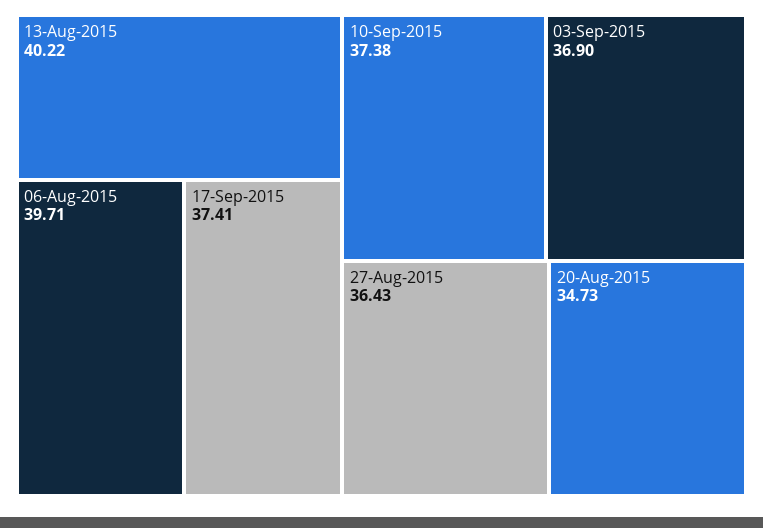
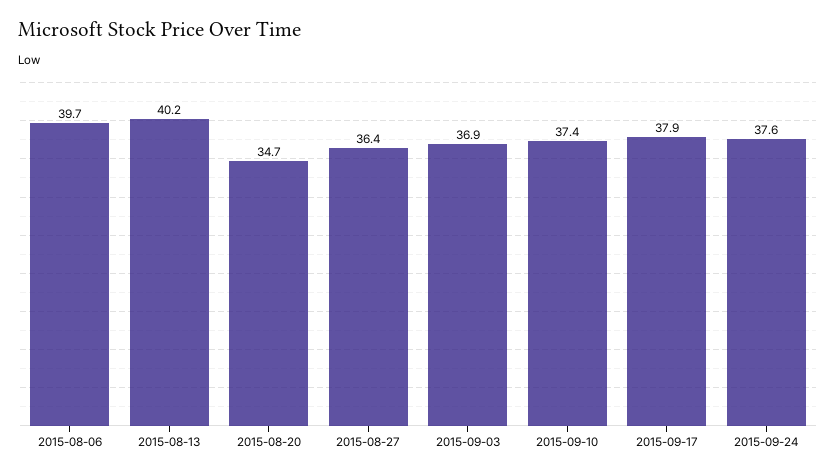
17-Sep-2015: 37.41 -> 37.9
2015-09-24: none -> 37.6

